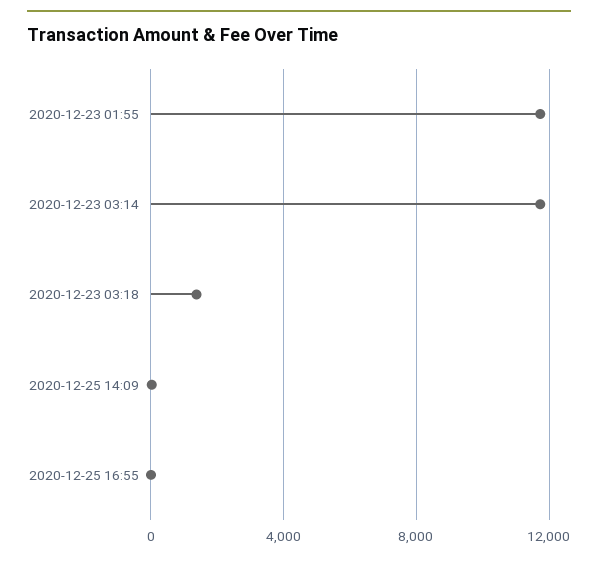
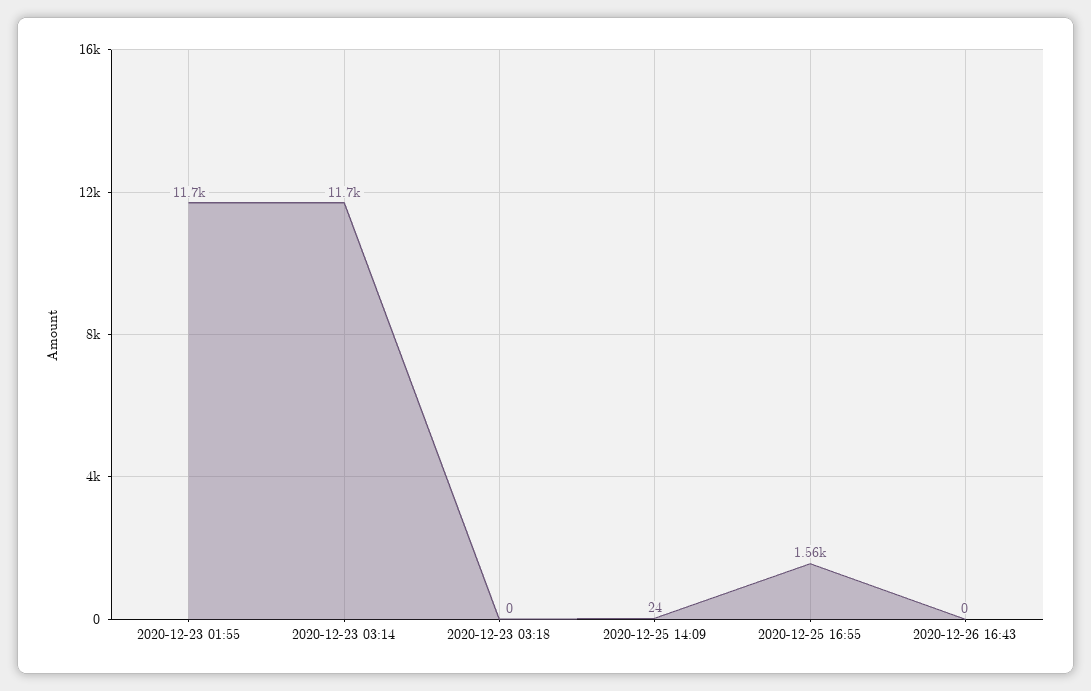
2020-12-23 03:18: 1500 -> 0
2020-12-25 16:55: 0 -> 1560
2020-12-26 16:43: none -> 0

